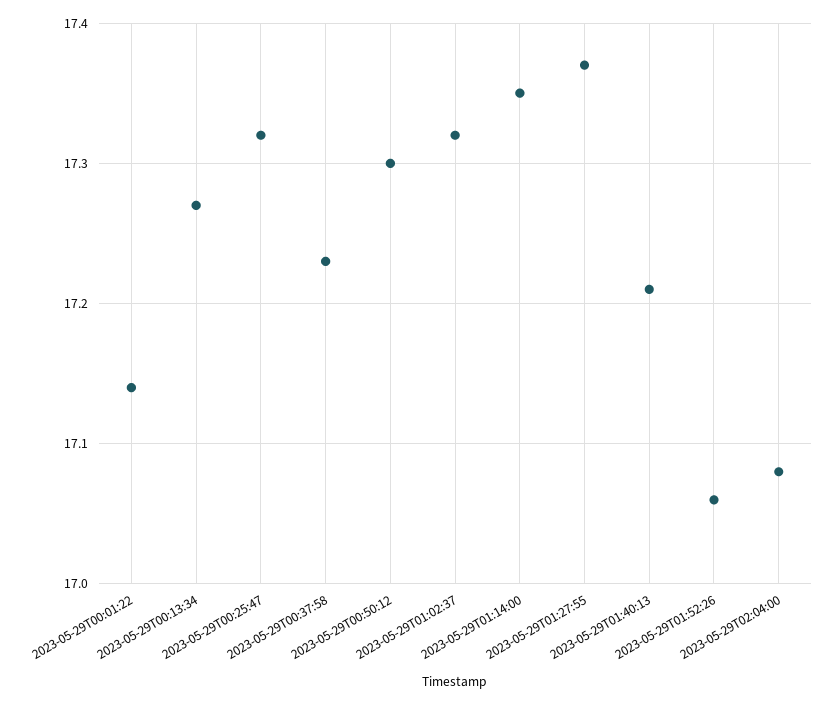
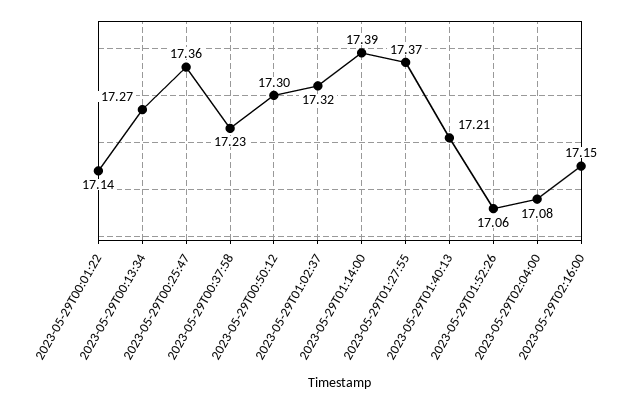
2023-05-29T00:25:47: 17.32 -> 17.36
2023-05-29T01:14:00: 17.35 -> 17.39
2023-05-29T02:16:00: none -> 17.15

